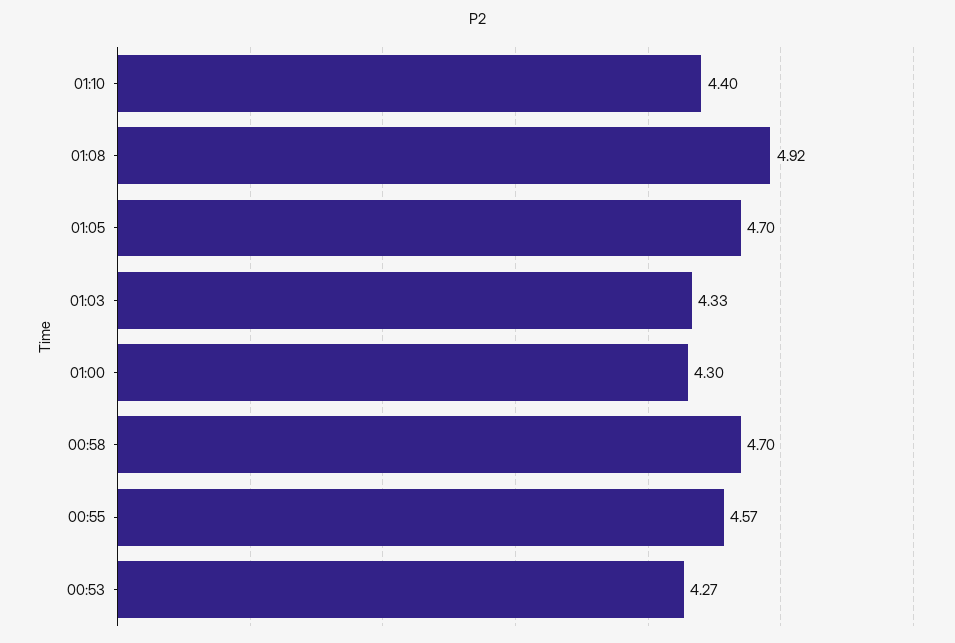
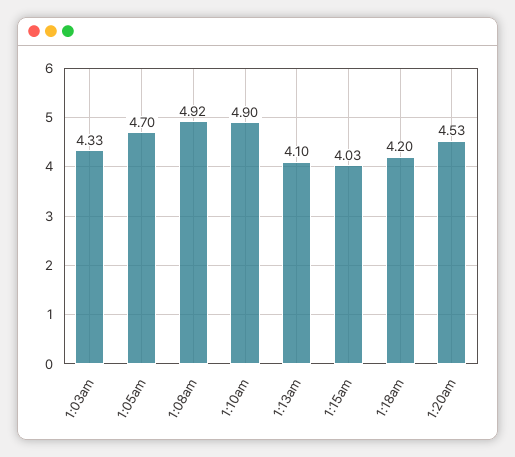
01:10: 4.4 -> 4.9
01:00: 4.3 -> none
00:58: 4.7 -> none
00:55: 4.57 -> none
00:53: 4.27 -> none
1:13am: none -> 4.1
1:15am: none -> 4.03
1:18am: none -> 4.2
1:20am: none -> 4.53

